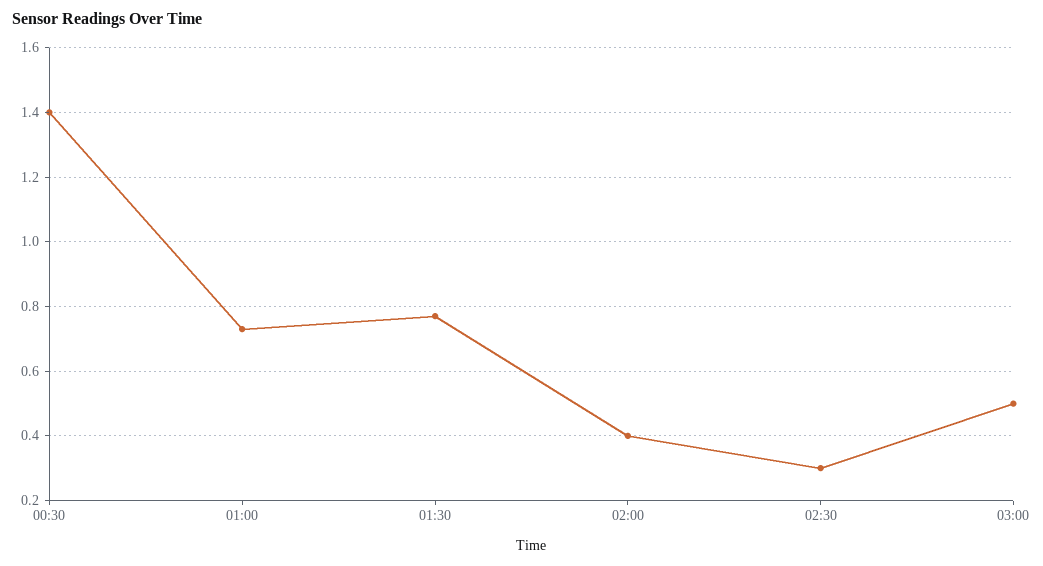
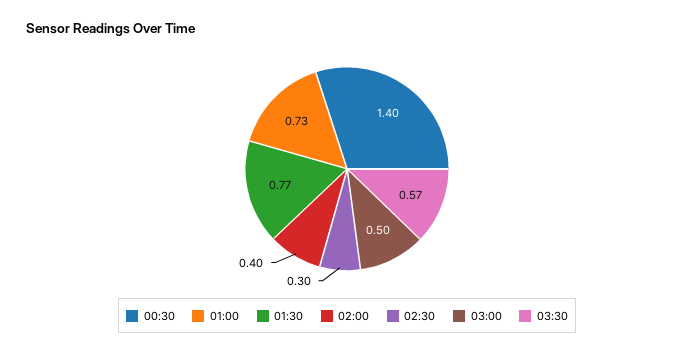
03:30: none -> 0.57

